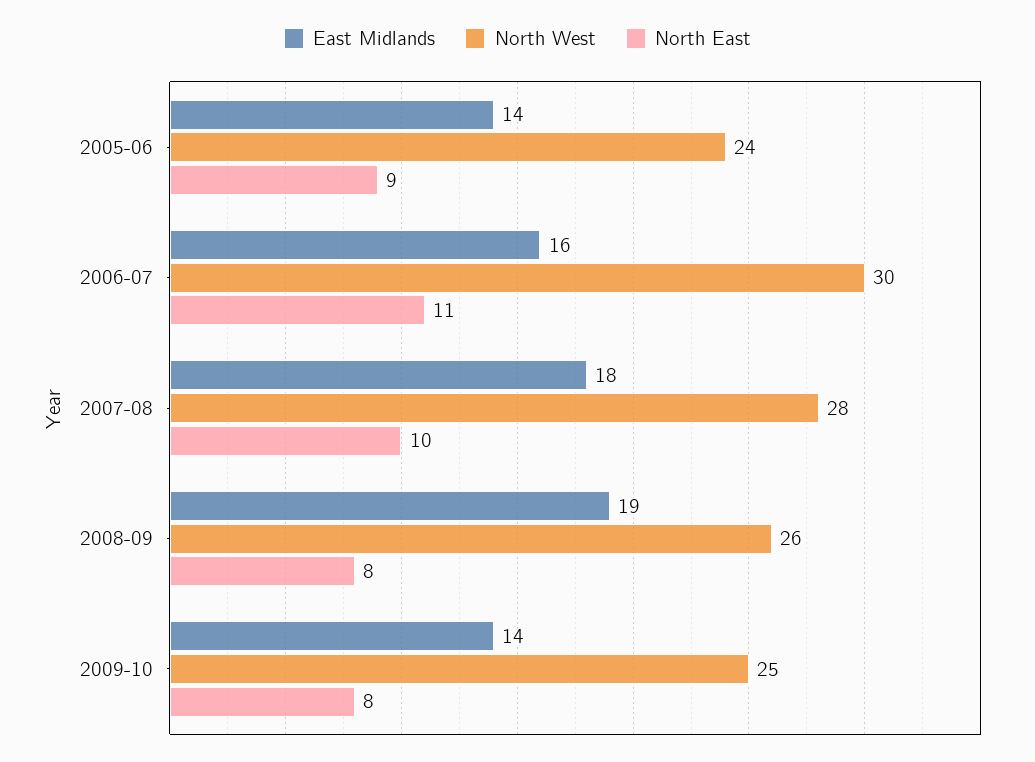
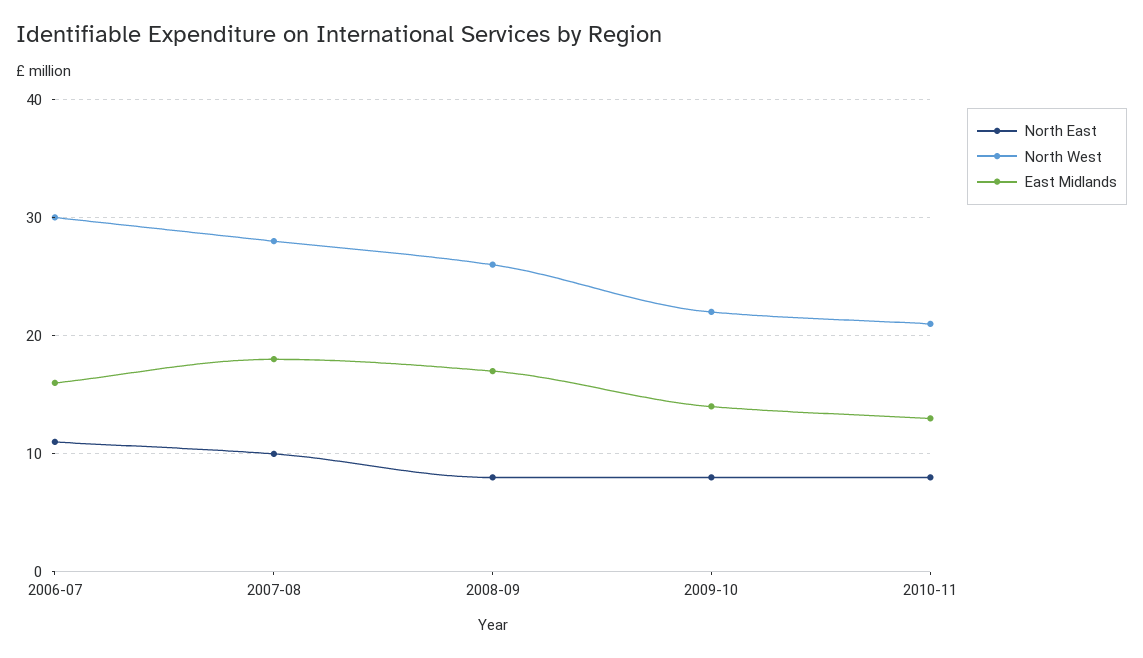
East Midlands, 2005-06: 14 -> none
North West, 2005-06: 24 -> none
North East, 2005-06: 9 -> none
East Midlands, 2008-09: 19 -> 17
North West, 2009-10: 25 -> 22
North East, 2010-11: none -> 8
North West, 2010-11: none -> 21
East Midlands, 2010-11: none -> 13

